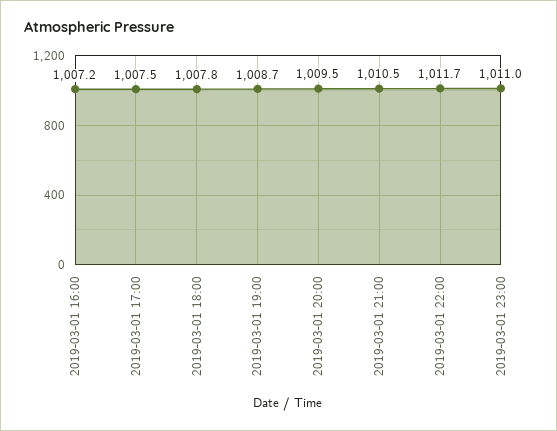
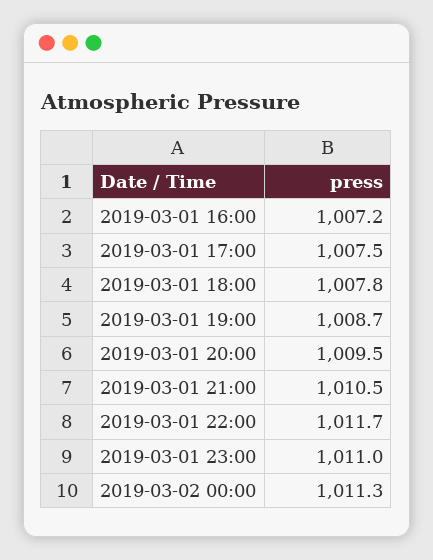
2019-03-02 00:00: none -> 1011.3

